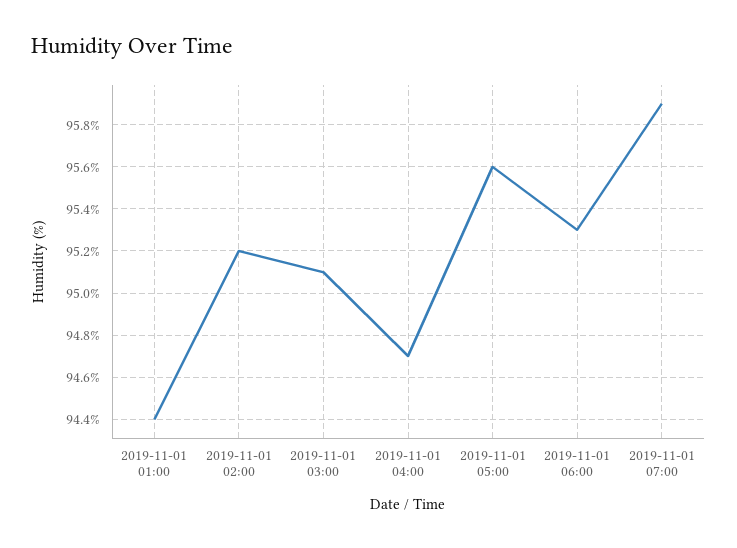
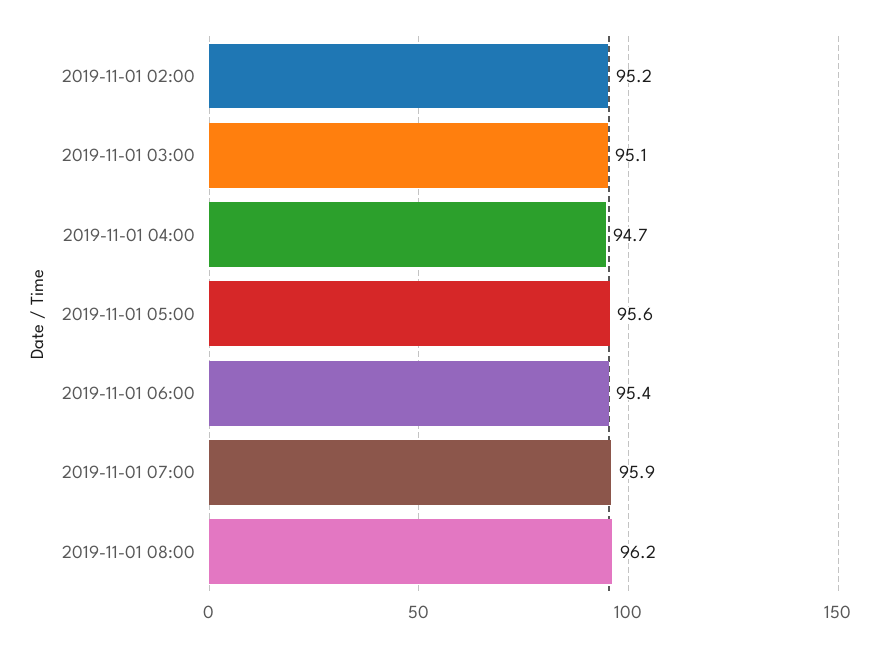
2019-11-01 01:00: 94.4 -> none
2019-11-01 06:00: 95.3 -> 95.4
2019-11-01 08:00: none -> 96.2

